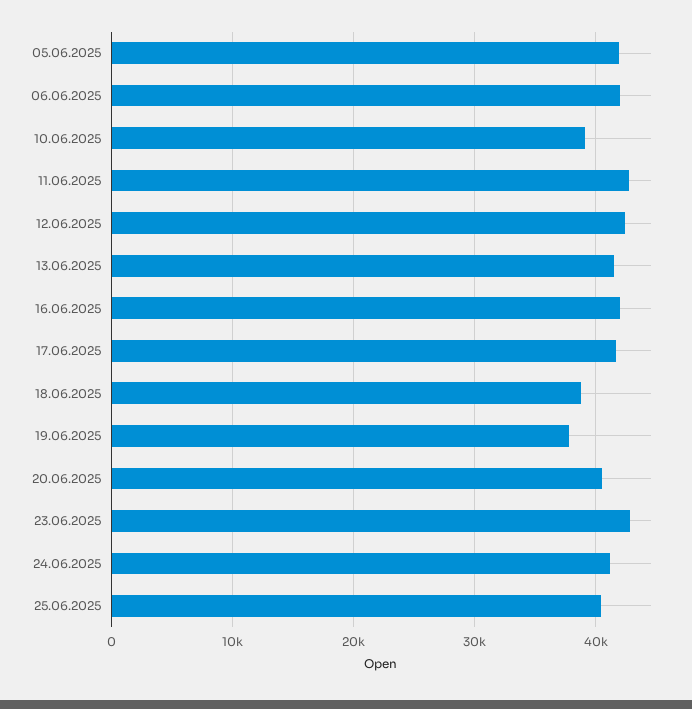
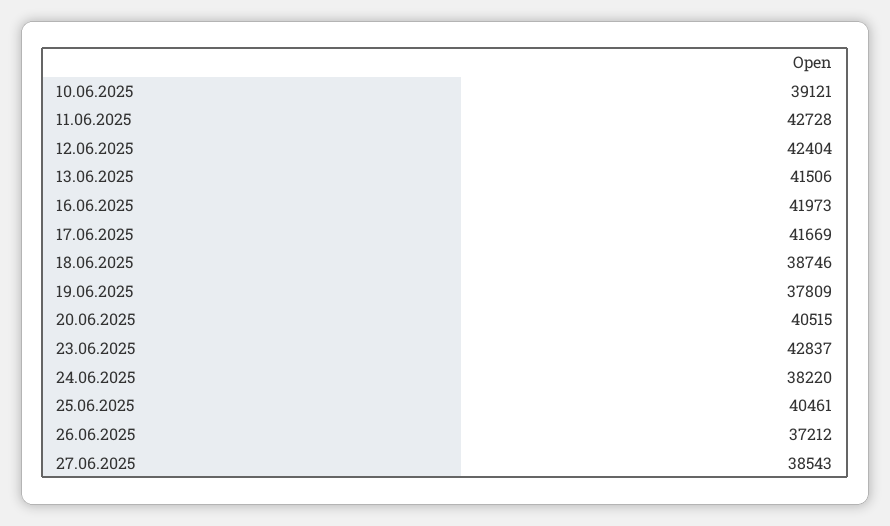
05.06.2025: 42000 -> none
06.06.2025: 42000 -> none
24.06.2025: 41000 -> 38220
26.06.2025: none -> 37212
27.06.2025: none -> 38543

